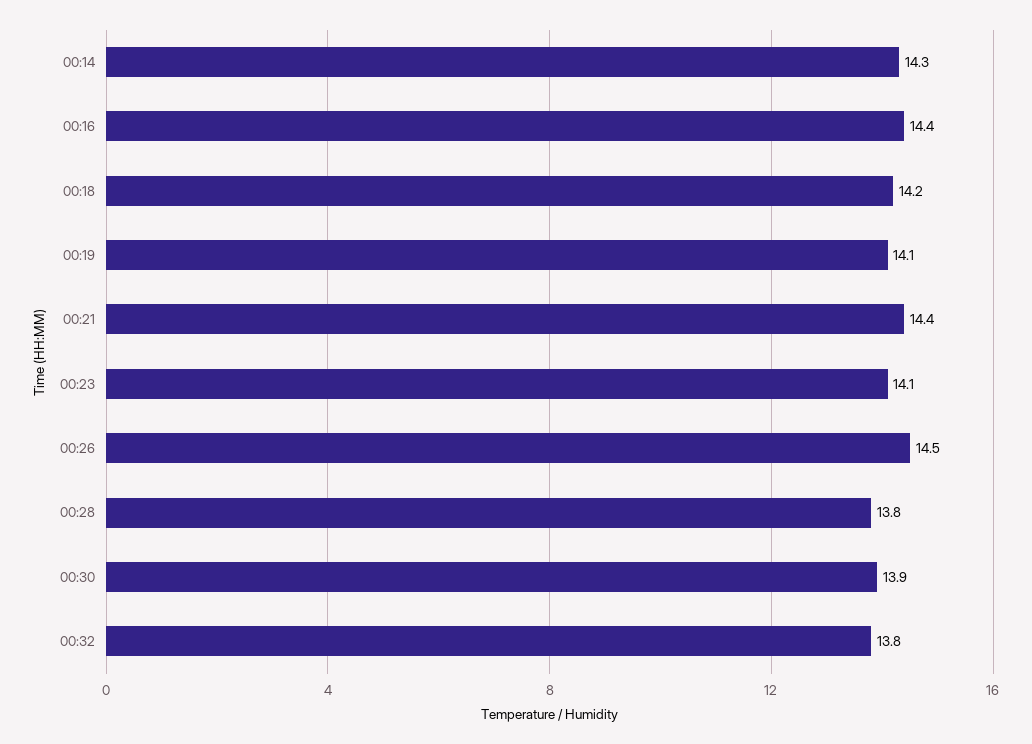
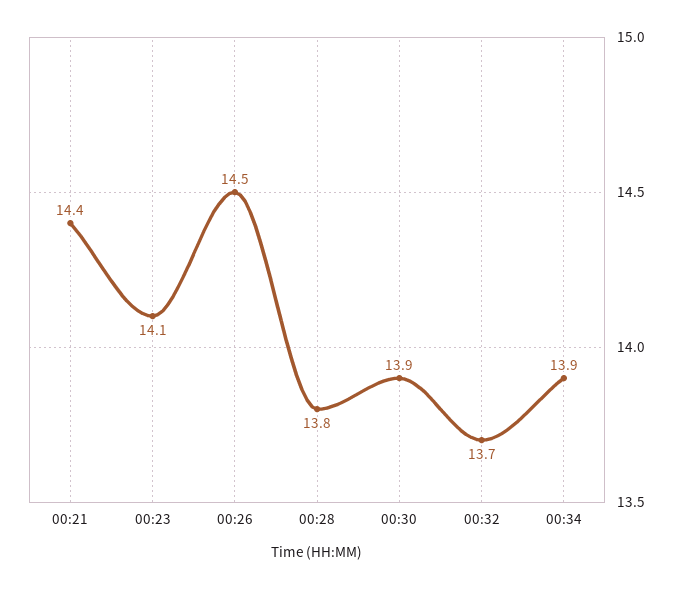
00:14: 14.3 -> none
00:16: 14.4 -> none
00:18: 14.2 -> none
00:19: 14.1 -> none
00:32: 13.8 -> 13.7
00:34: none -> 13.9

